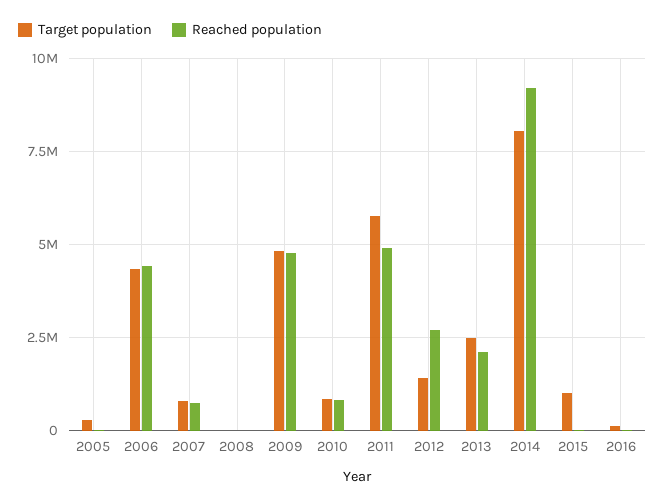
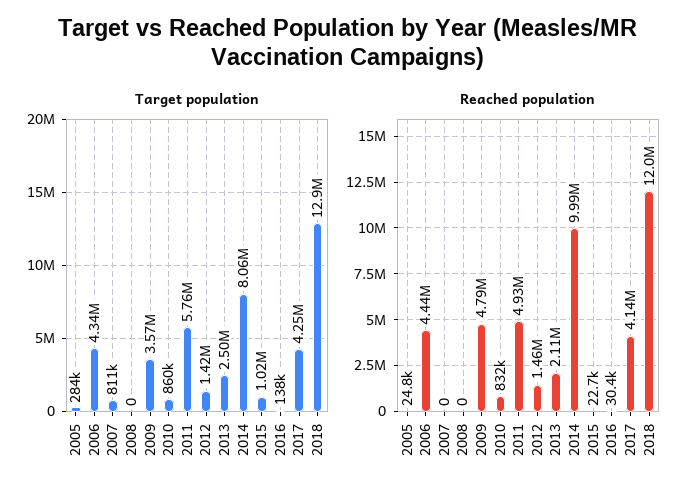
Reached population, 2007: 750000 -> 0
Target population, 2009: 4750000 -> 3570000
Reached population, 2012: 2750000 -> 1460000
Reached population, 2014: 9250000 -> 9990000
Target population, 2017: none -> 4250000
Target population, 2018: none -> 12900000
Reached population, 2017: none -> 4140000
Reached population, 2018: none -> 12000000

